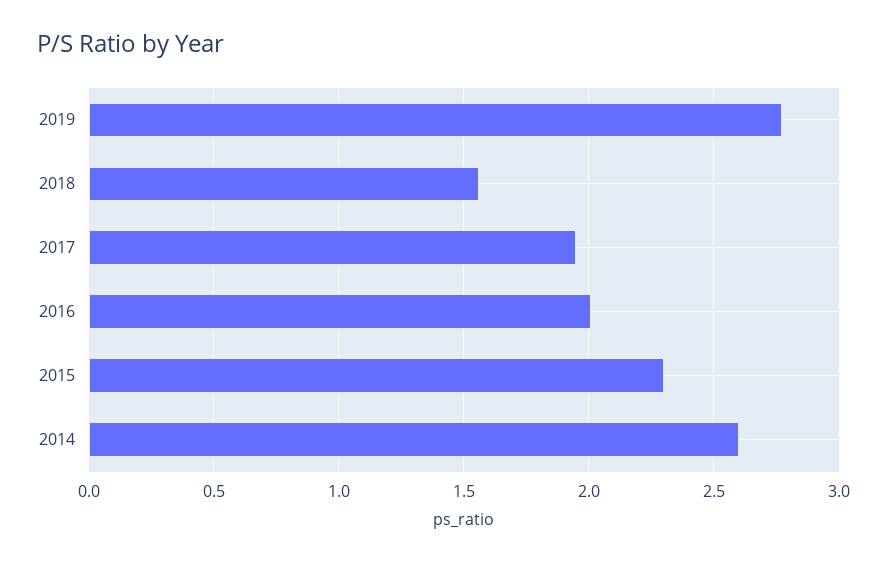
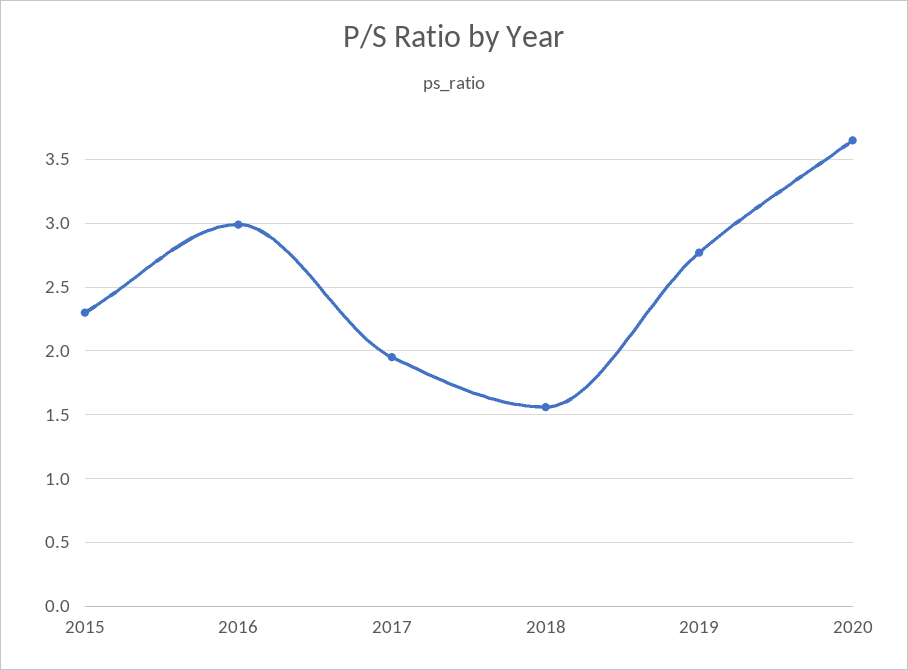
2016: 2 -> 3
2014: 2.6 -> none
2020: none -> 3.65

